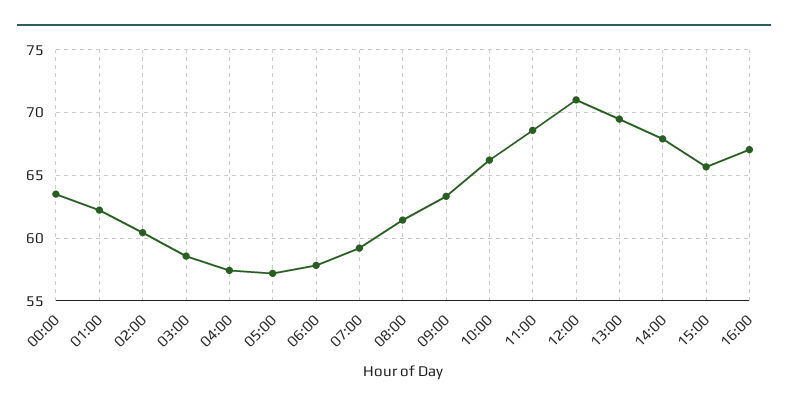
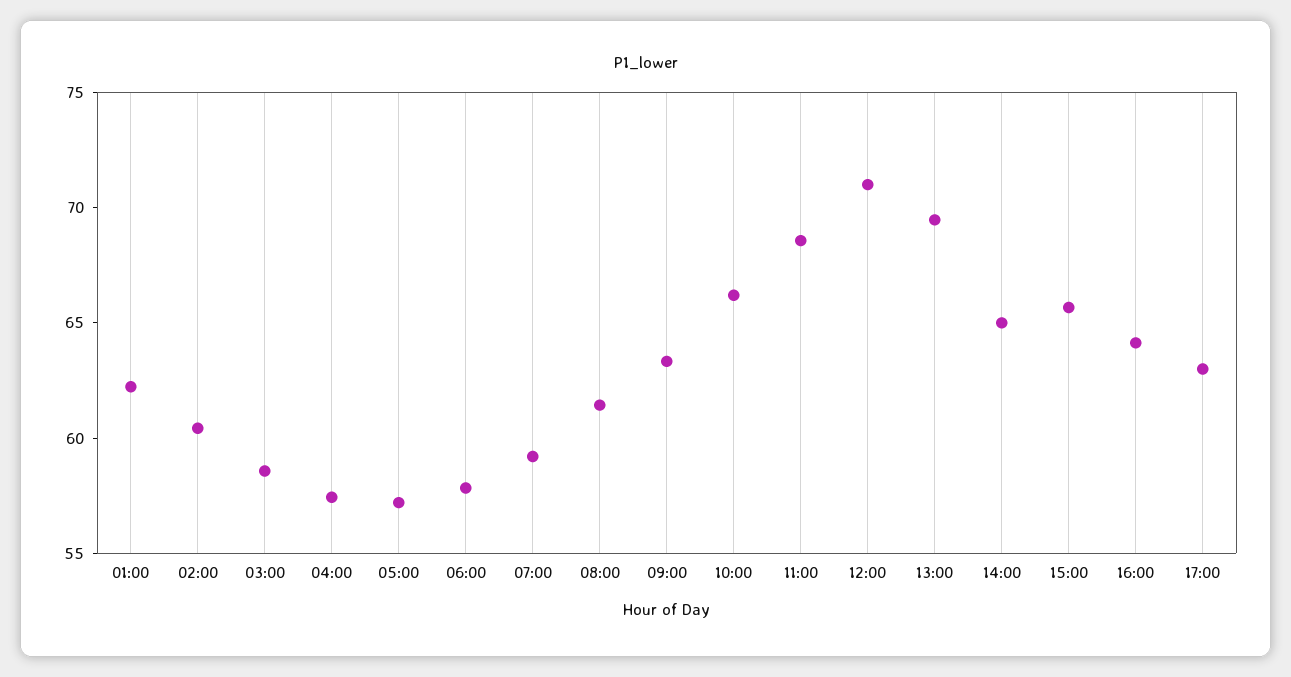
00:00: 63.5 -> none
14:00: 68 -> 65
16:00: 67 -> 64
17:00: none -> 63

